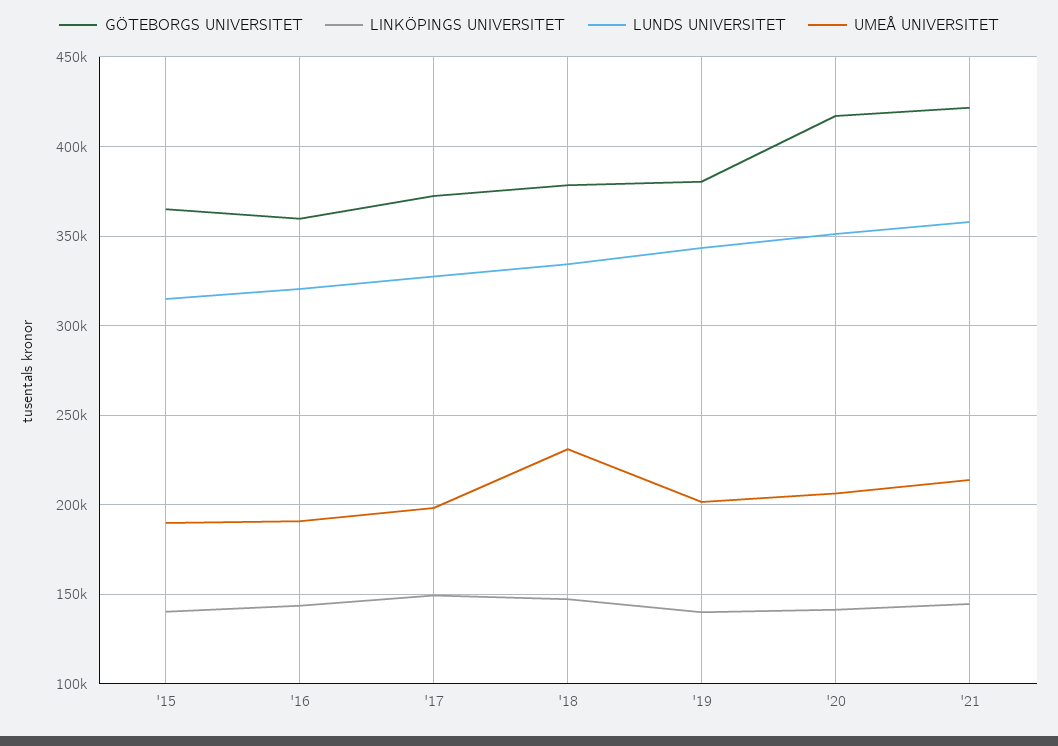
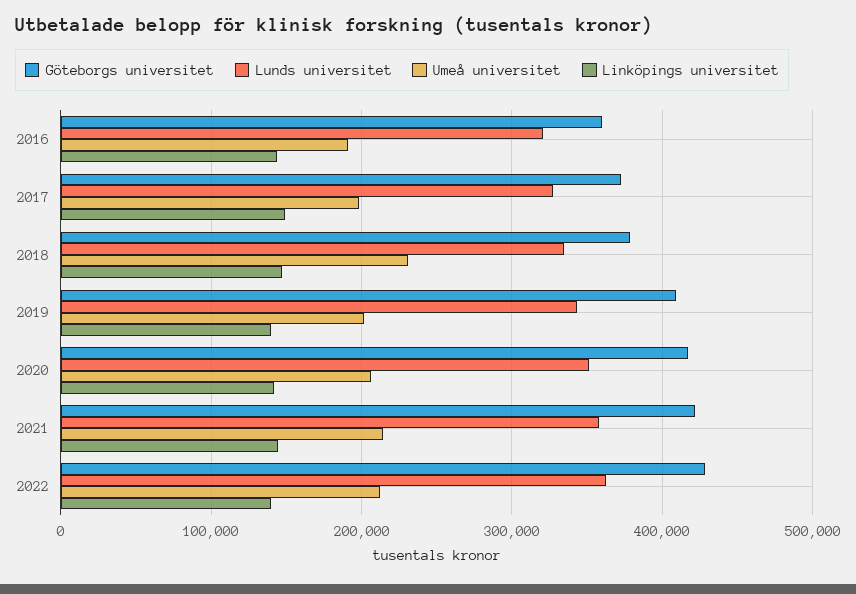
GÖTEBORGS UNIVERSITET, '15: 365000 -> none
LINKÖPINGS UNIVERSITET, '15: 140000 -> none
LUNDS UNIVERSITET, '15: 315000 -> none
UMEÅ UNIVERSITET, '15: 190000 -> none
GÖTEBORGS UNIVERSITET, '19: 380000 -> 410000
GÖTEBORGS UNIVERSITET, 2022: none -> 430000
LUNDS UNIVERSITET, 2022: none -> 360000
UMEÅ UNIVERSITET, 2022: none -> 210000
LINKÖPINGS UNIVERSITET, 2022: none -> 140000

